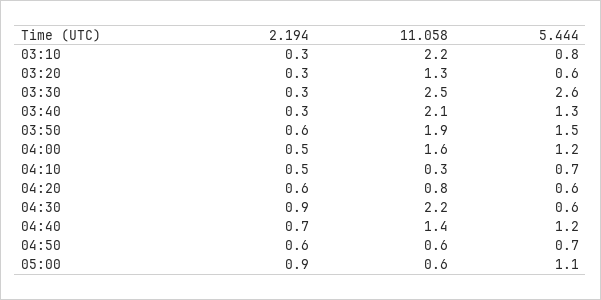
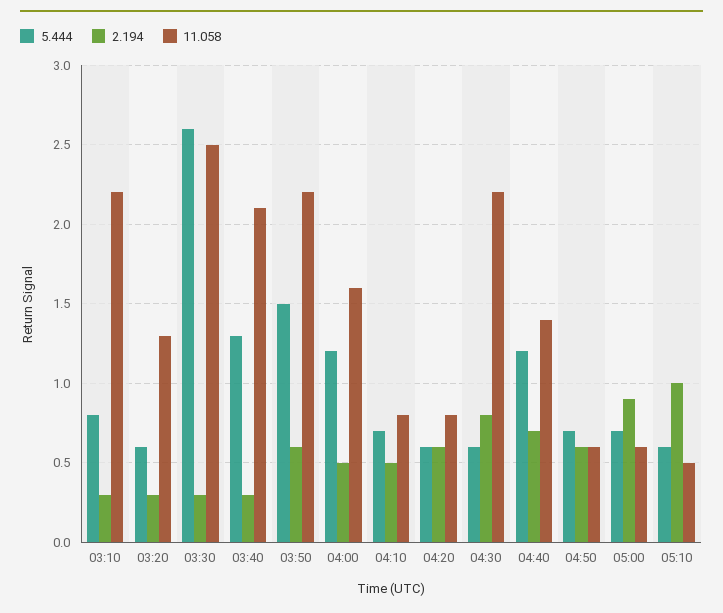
11.058, 03:50: 1.9 -> 2.2
11.058, 04:10: 0.3 -> 0.8
2.194, 04:30: 0.9 -> 0.8
5.444, 05:00: 1.1 -> 0.7
5.444, 05:10: none -> 0.6
2.194, 05:10: none -> 1
11.058, 05:10: none -> 0.5

